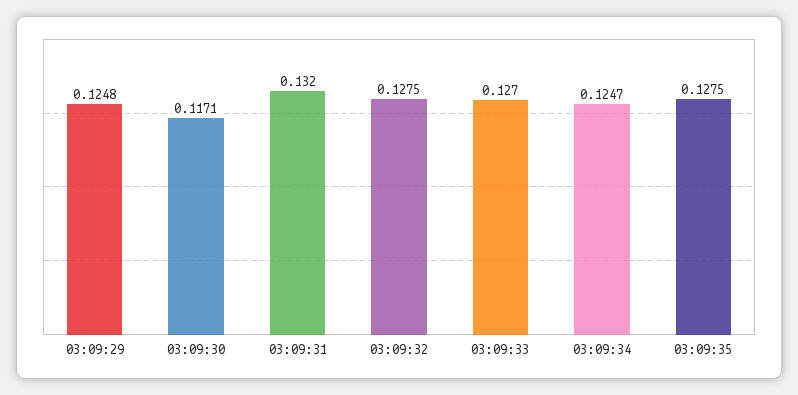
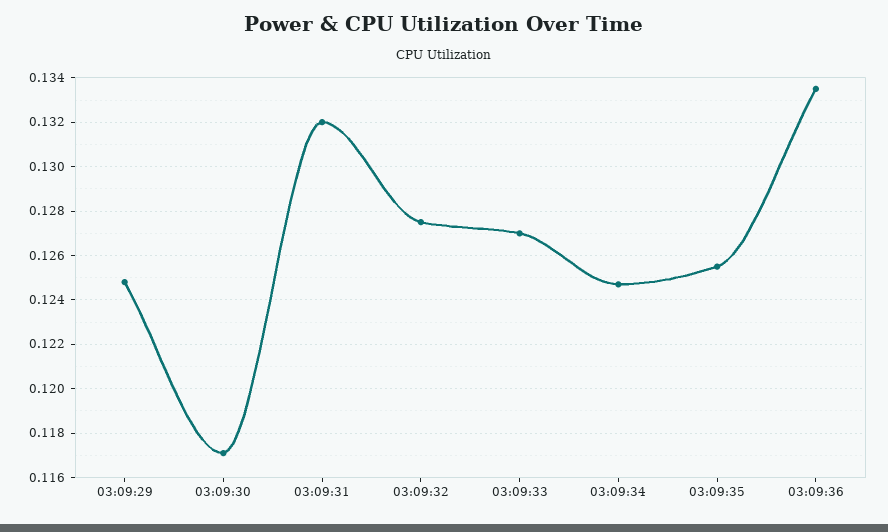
03:09:35: 0.1275 -> 0.1255
03:09:36: none -> 0.1335

